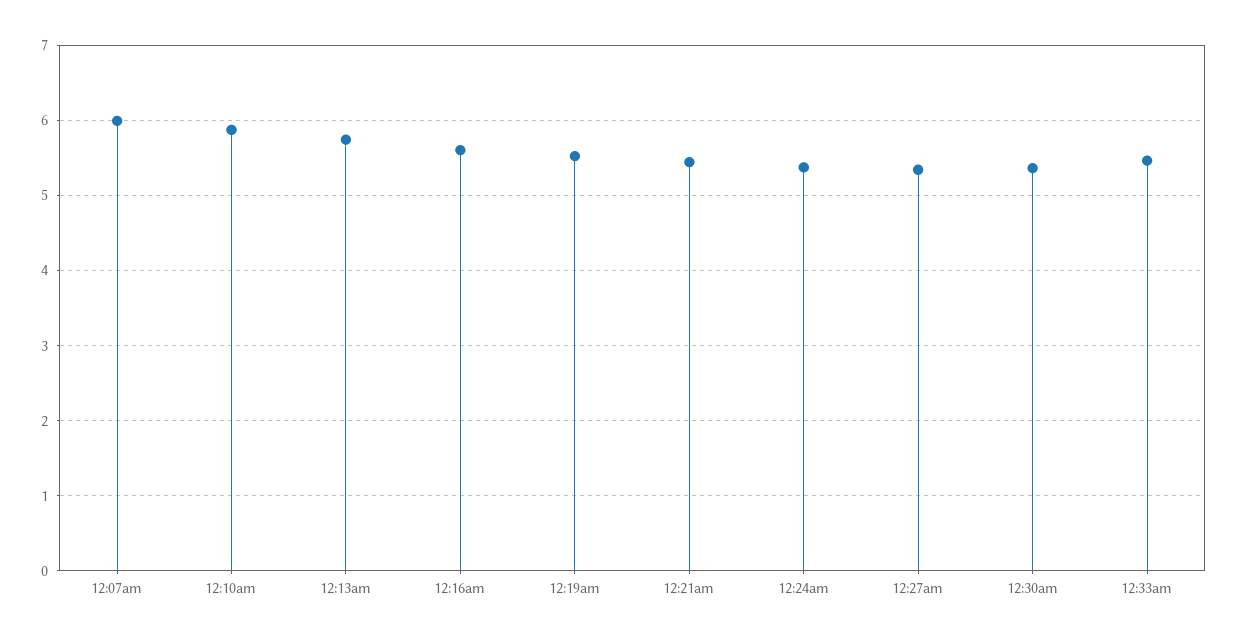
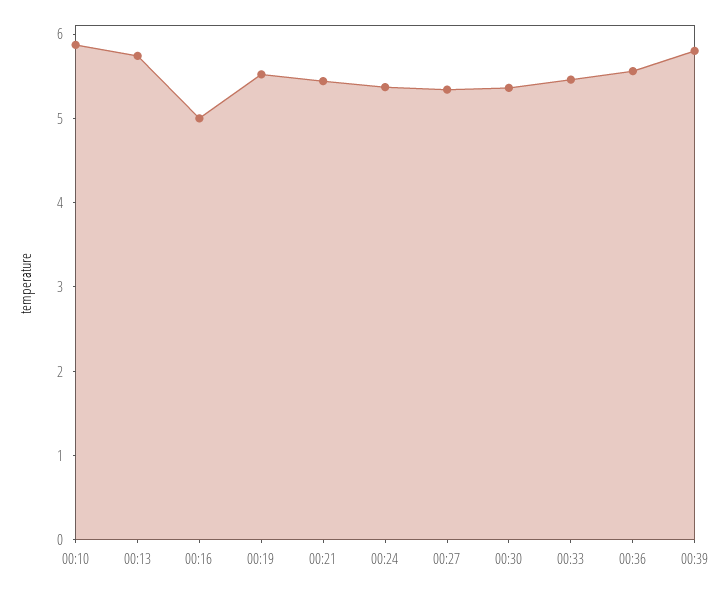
12:07am: 6 -> none
12:16am: 5.6 -> 5
00:36: none -> 5.6
00:39: none -> 5.8

